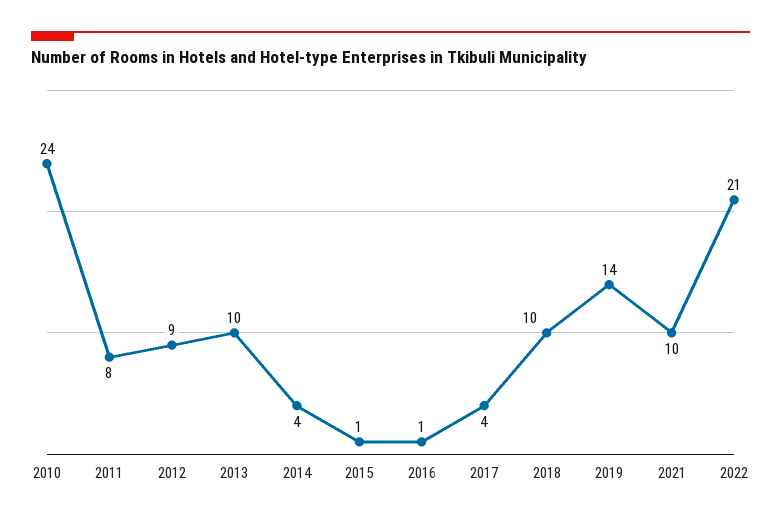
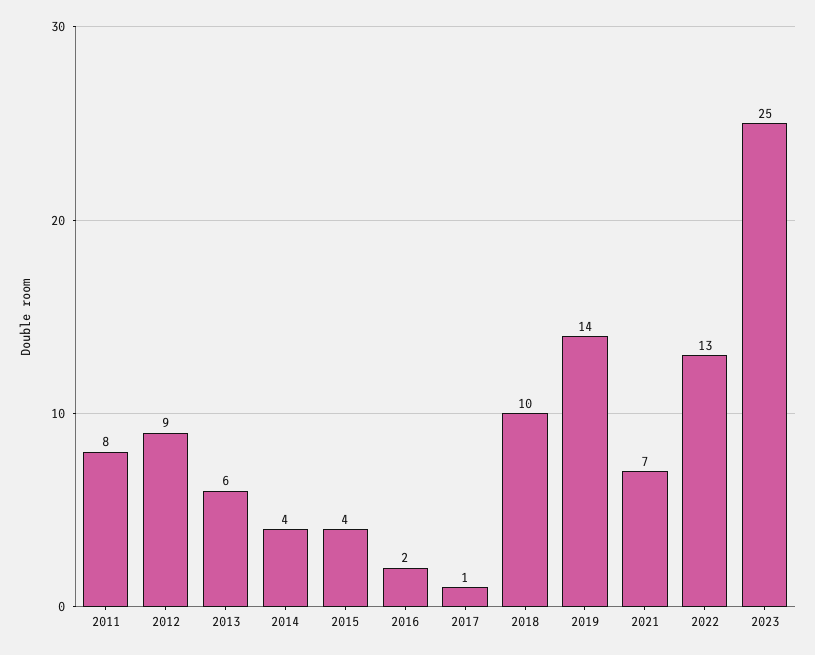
2010: 24 -> none
2013: 10 -> 6
2015: 1 -> 4
2016: 1 -> 2
2017: 4 -> 1
2021: 10 -> 7
2022: 21 -> 13
2023: none -> 25

